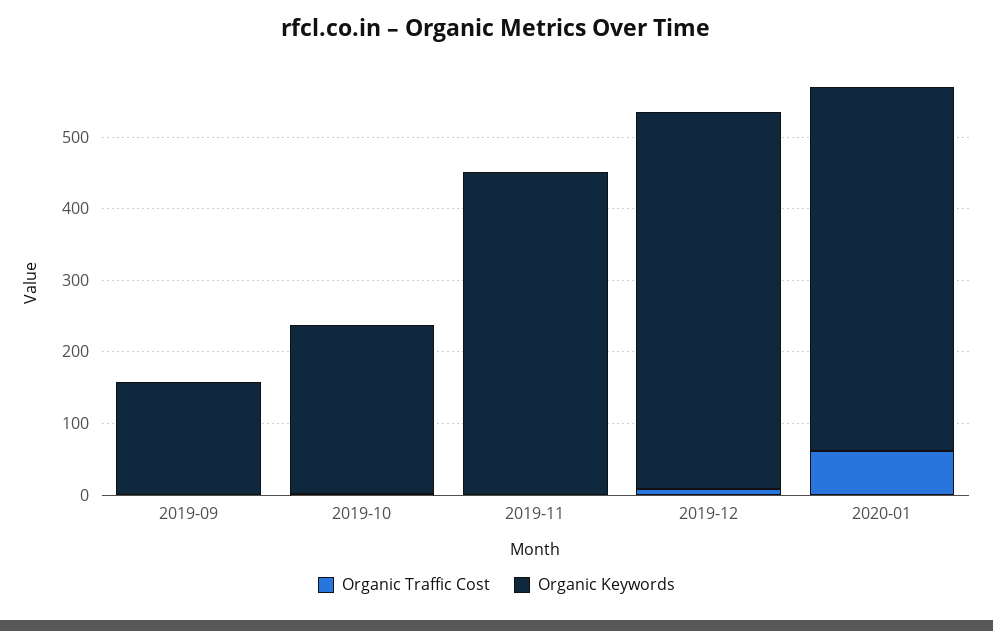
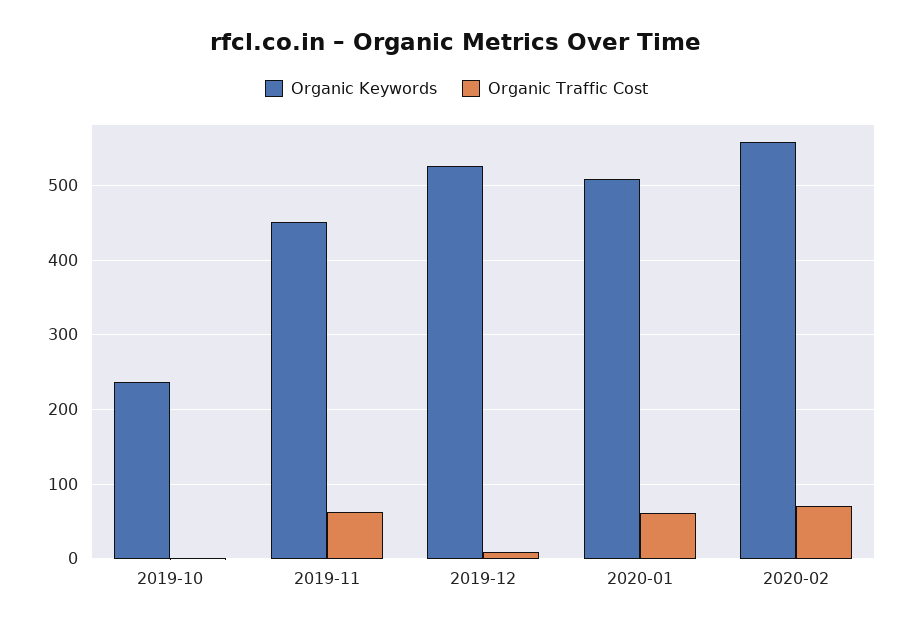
Organic Traffic Cost, 2019-09: 0 -> none
Organic Keywords, 2019-09: 160 -> none
Organic Traffic Cost, 2019-11: 0 -> 60
Organic Keywords, 2020-02: none -> 560
Organic Traffic Cost, 2020-02: none -> 70

